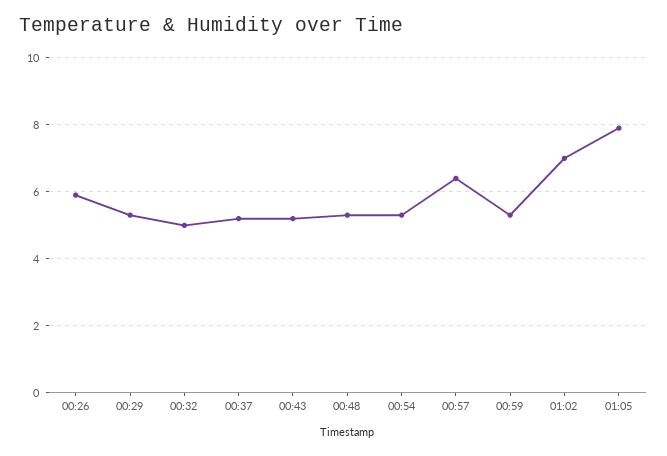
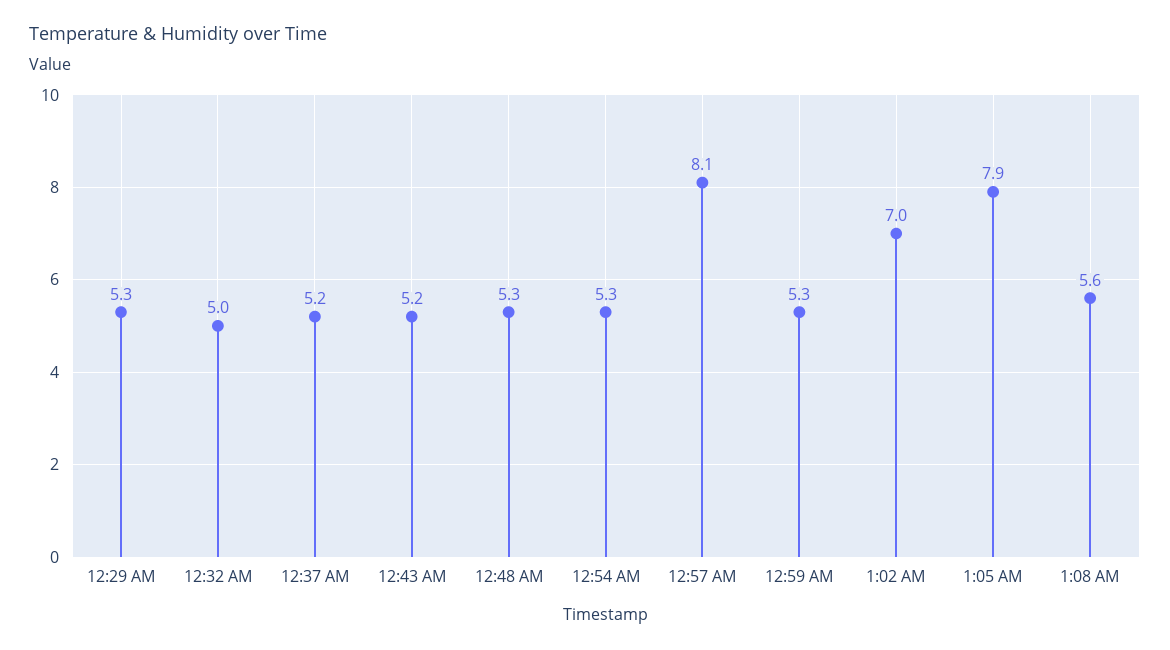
00:26: 6 -> none
00:57: 6.5 -> 8.1
1:08 AM: none -> 5.6

